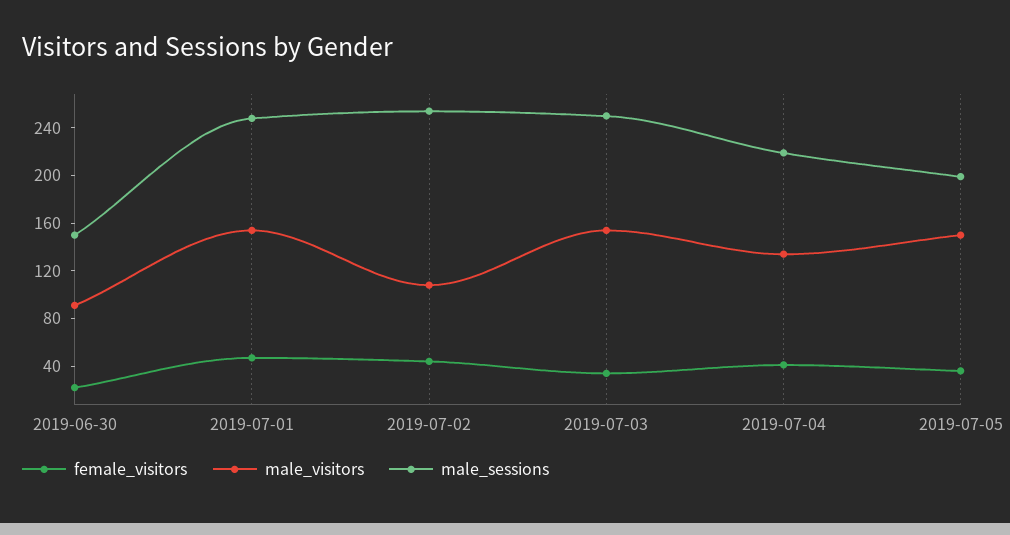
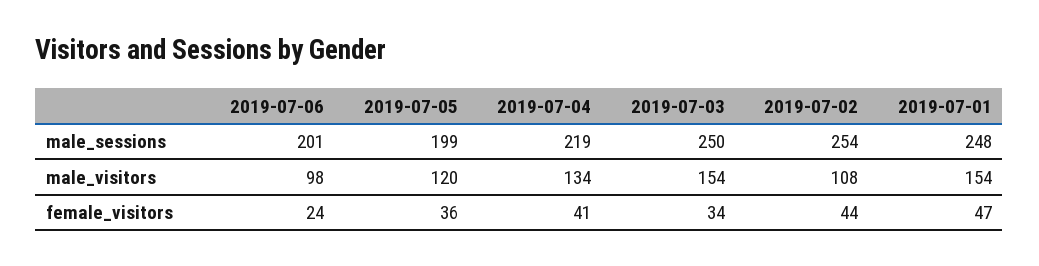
female_visitors, 2019-06-30: 20 -> none
male_visitors, 2019-06-30: 90 -> none
male_sessions, 2019-06-30: 150 -> none
male_visitors, 2019-07-05: 150 -> 120
male_sessions, 2019-07-06: none -> 201
male_visitors, 2019-07-06: none -> 98
female_visitors, 2019-07-06: none -> 24

